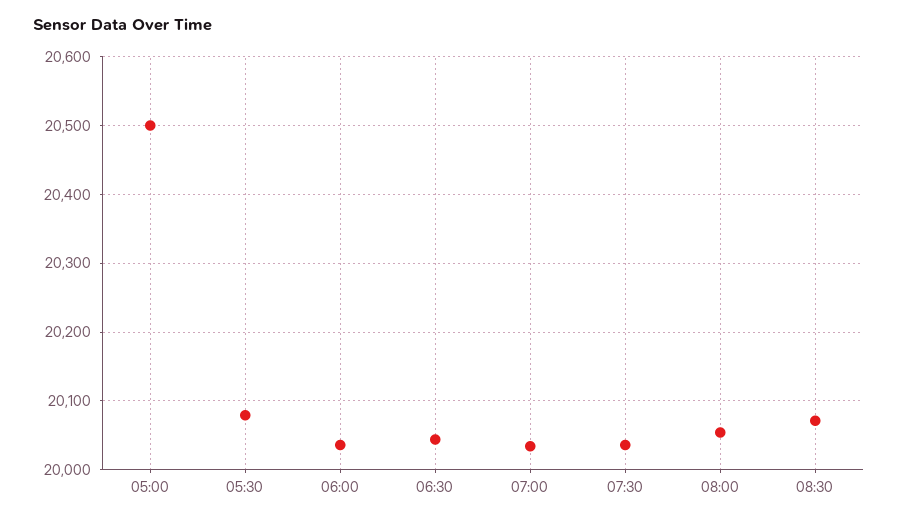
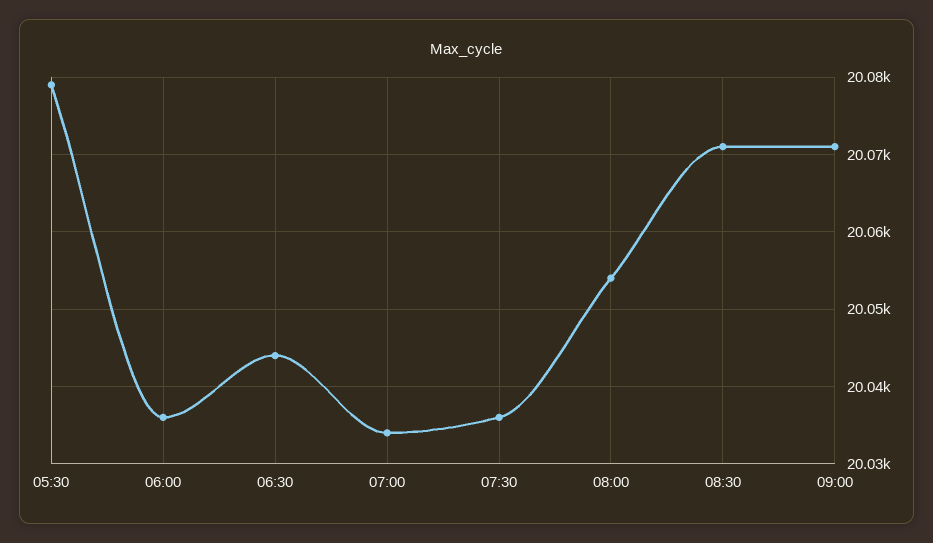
05:00: 20500 -> none
09:00: none -> 20071

